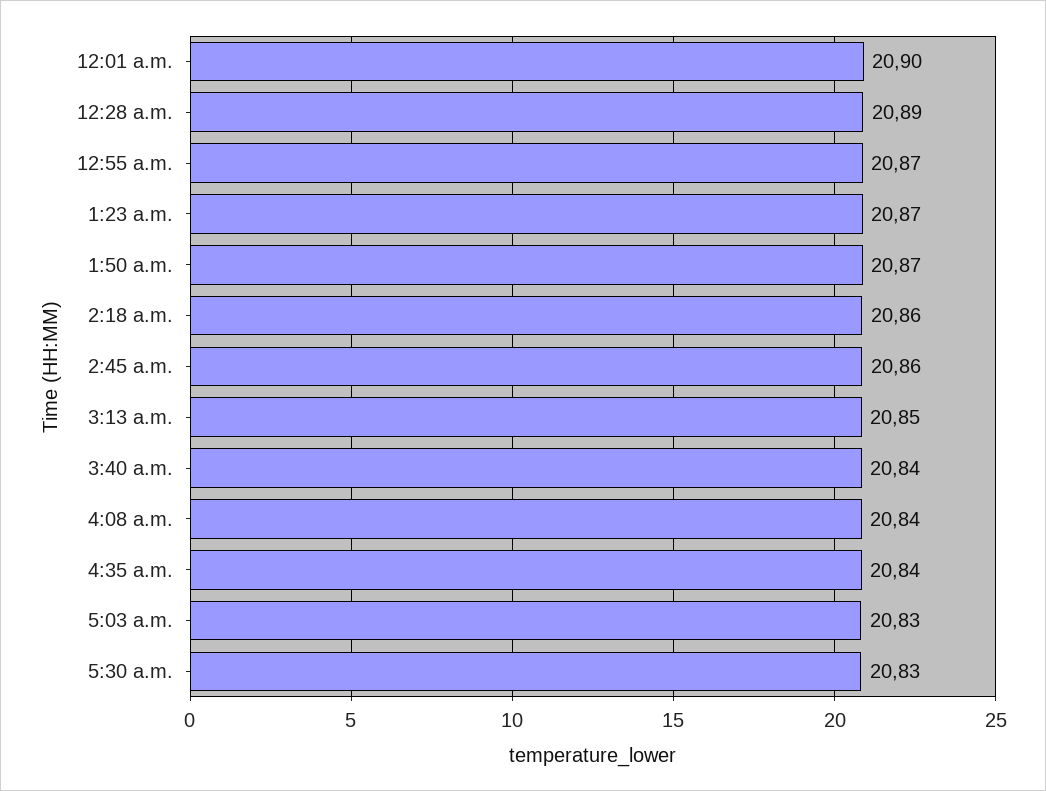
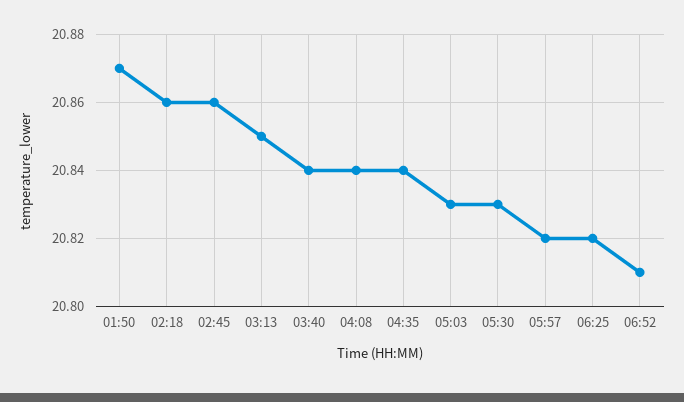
12:01 a.m.: 20.9 -> none
12:28 a.m.: 20.89 -> none
12:55 a.m.: 20.87 -> none
1:23 a.m.: 20.87 -> none
05:57: none -> 20.82
06:25: none -> 20.82
06:52: none -> 20.81

